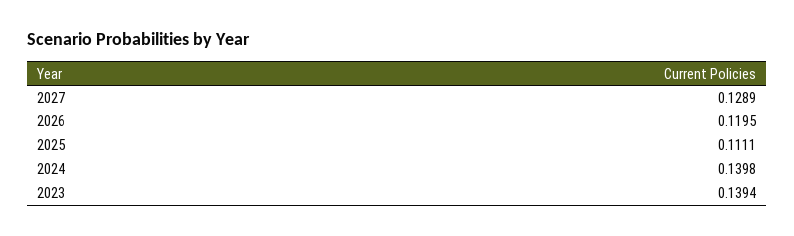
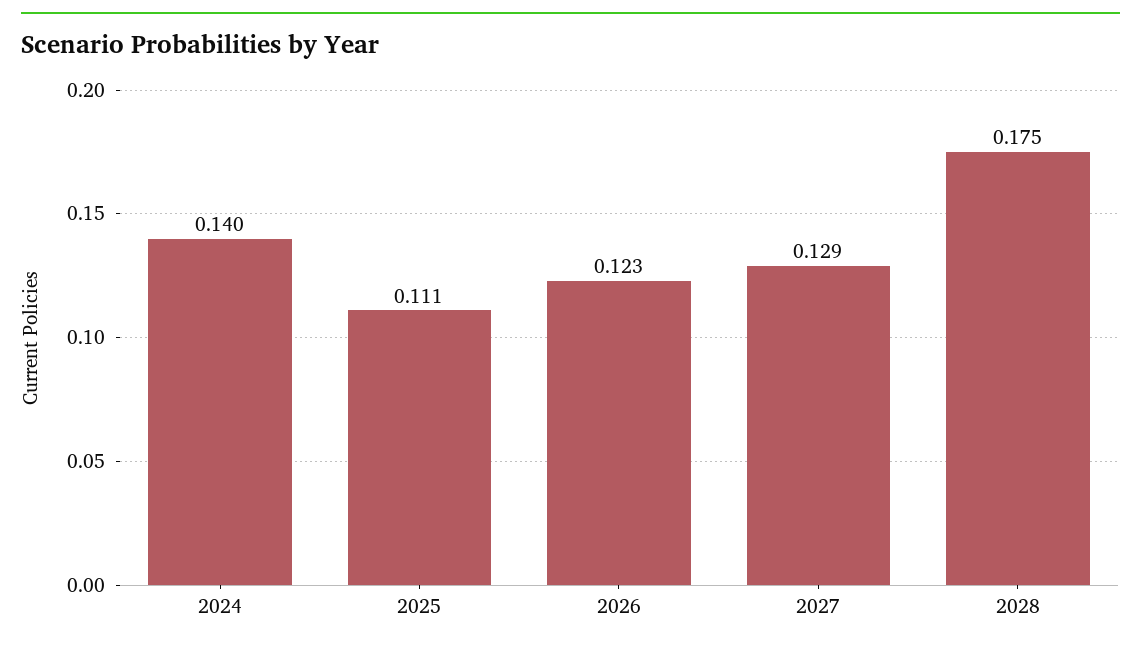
2026: 0.1195 -> 0.123
2023: 0.1394 -> none
2028: none -> 0.175

